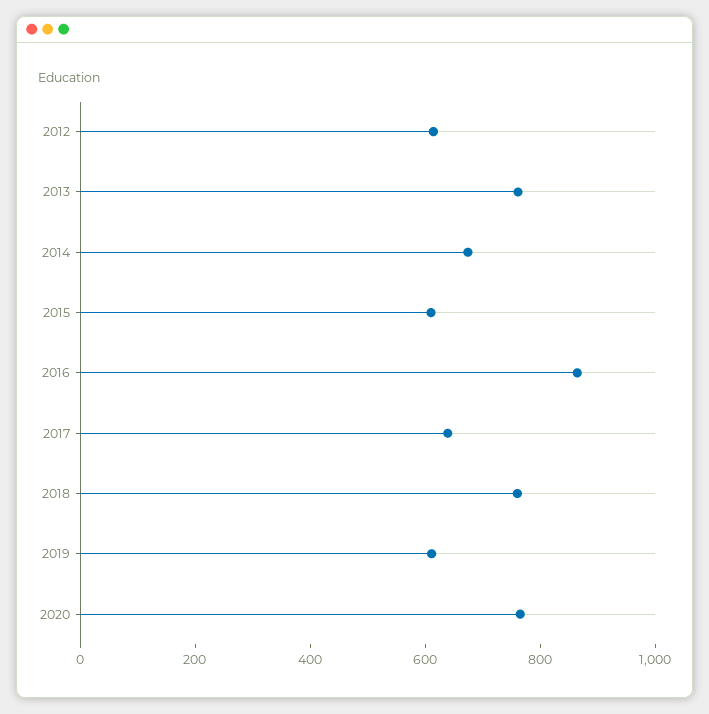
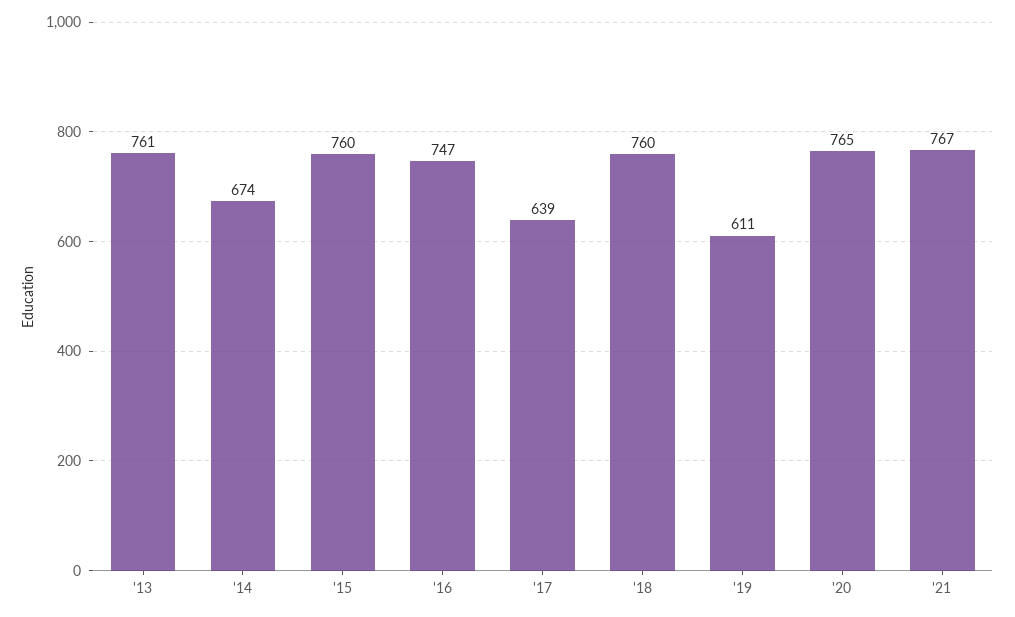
2012: 600 -> none
2015: 600 -> 760
2016: 850 -> 747
'21: none -> 767

